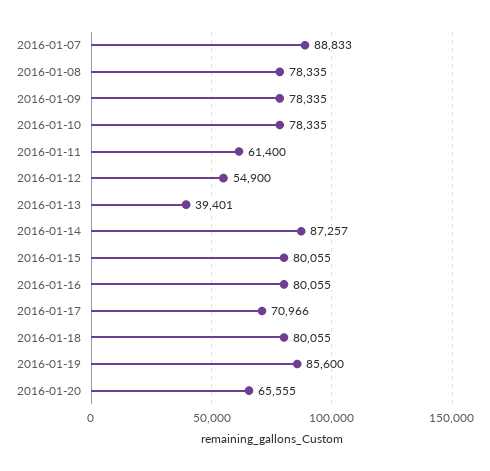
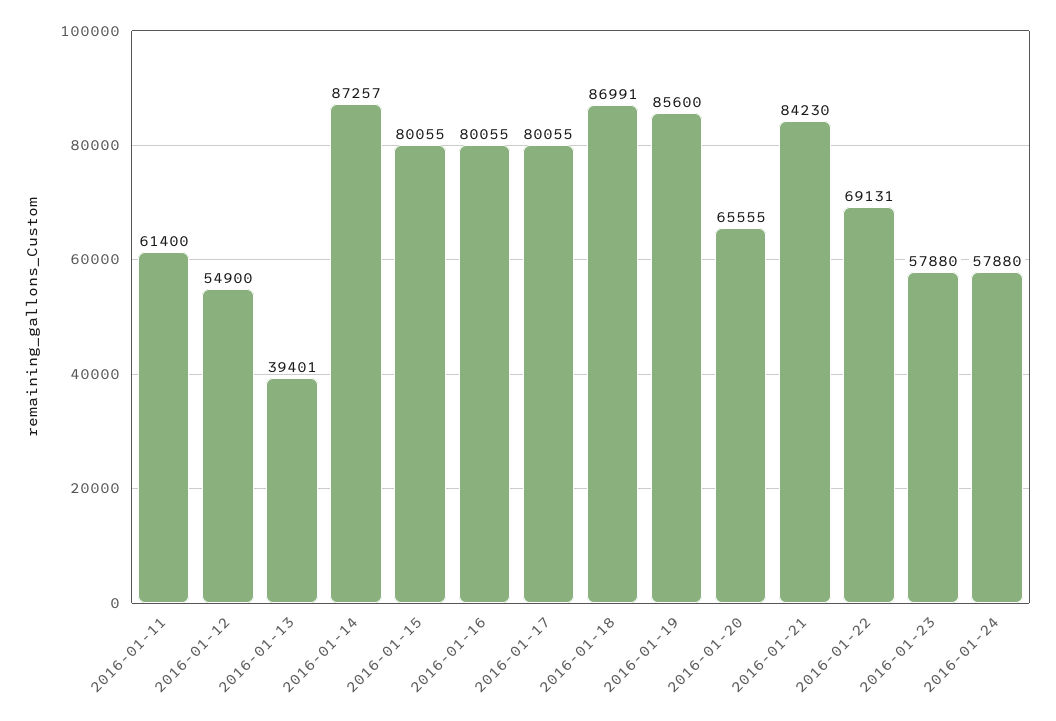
2016-01-07: 88833 -> none
2016-01-08: 78335 -> none
2016-01-09: 78335 -> none
2016-01-10: 78335 -> none
2016-01-17: 70966 -> 80055
2016-01-18: 80055 -> 86991
2016-01-21: none -> 84230
2016-01-22: none -> 69131
2016-01-23: none -> 57880
2016-01-24: none -> 57880

